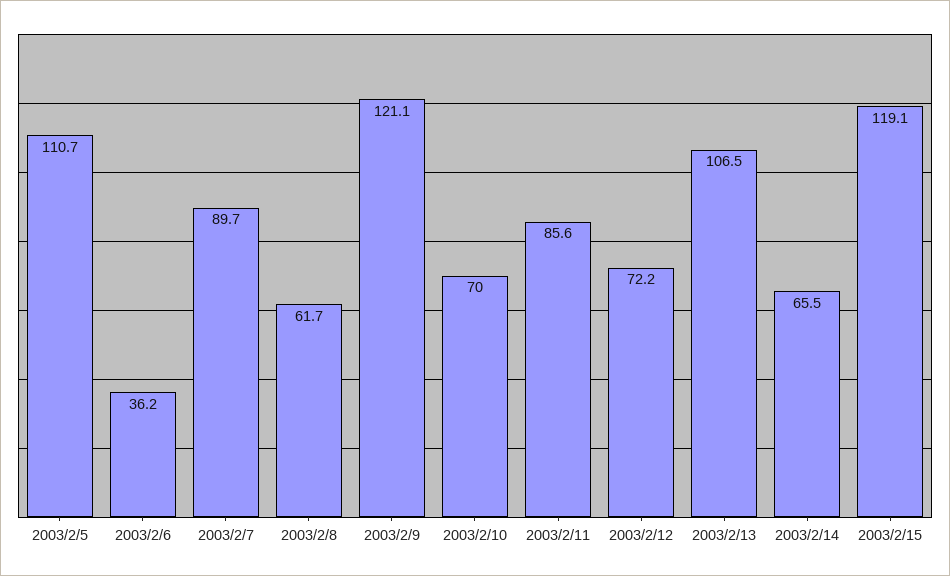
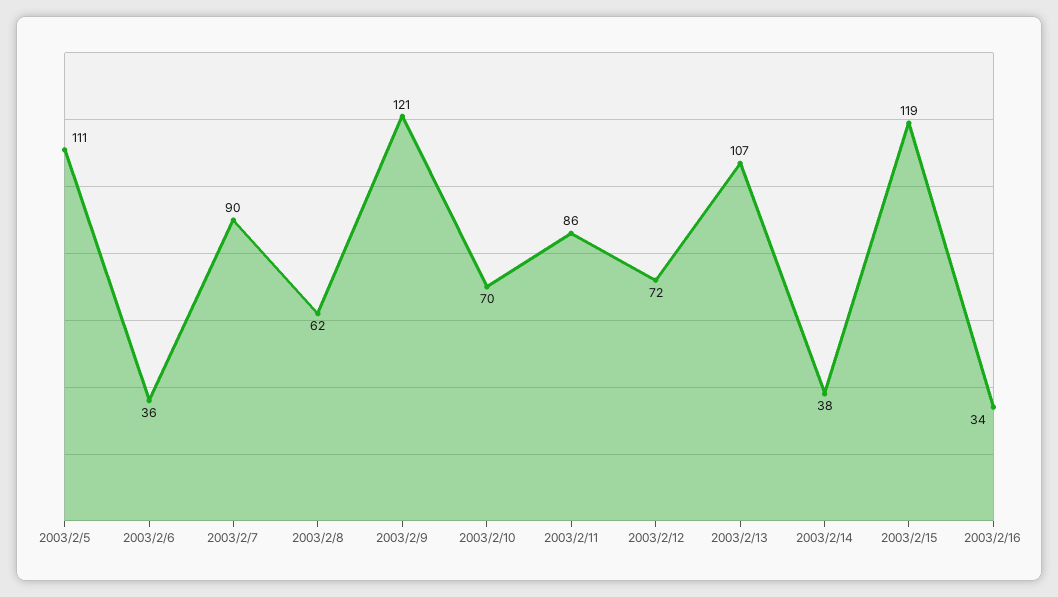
2003/2/14: 65.5 -> 38
2003/2/16: none -> 34

